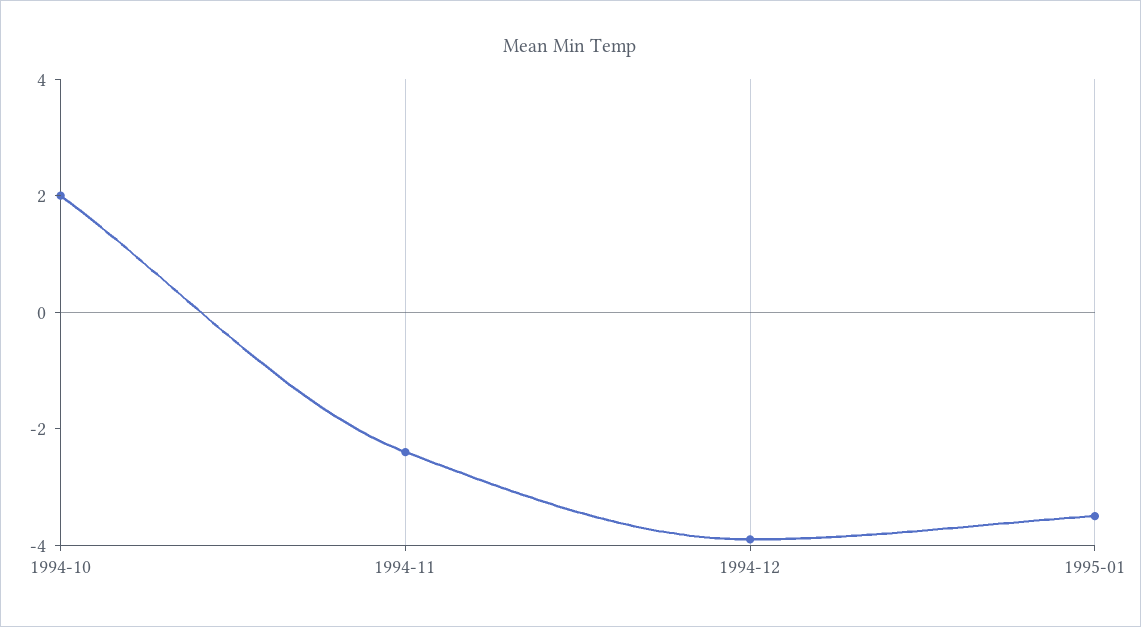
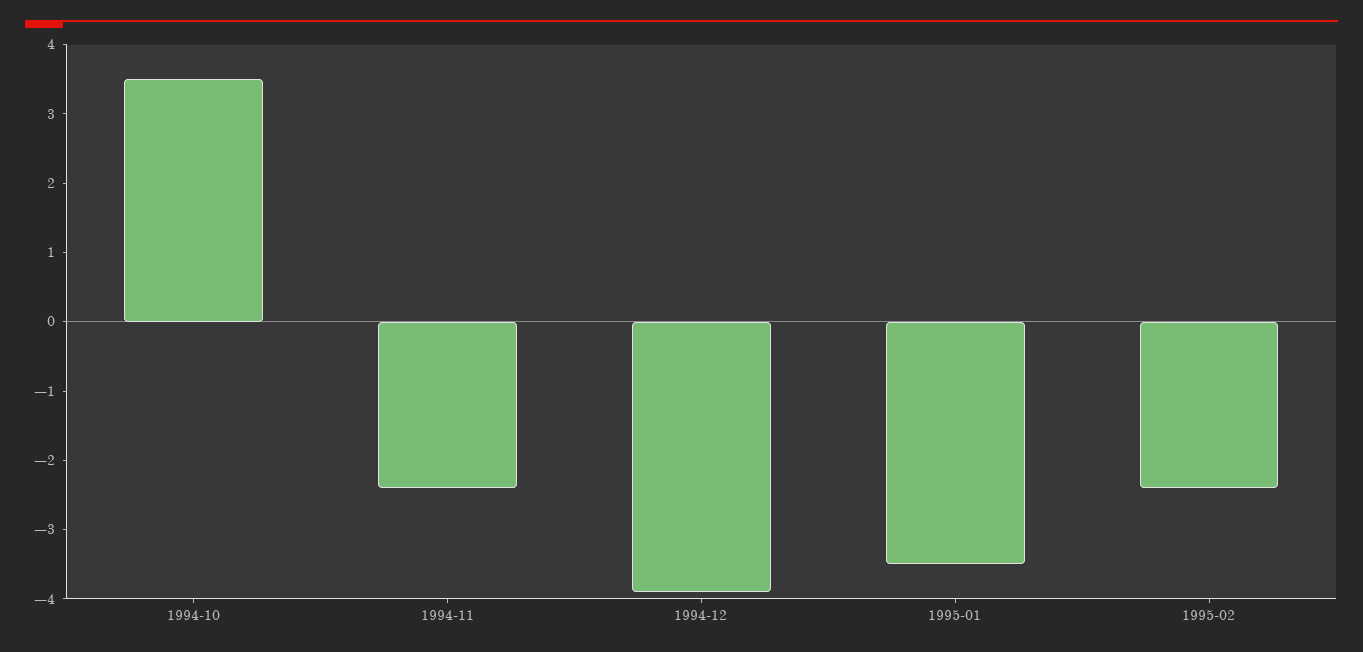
1994-10: 2 -> 3.5
1995-02: none -> -2.5

